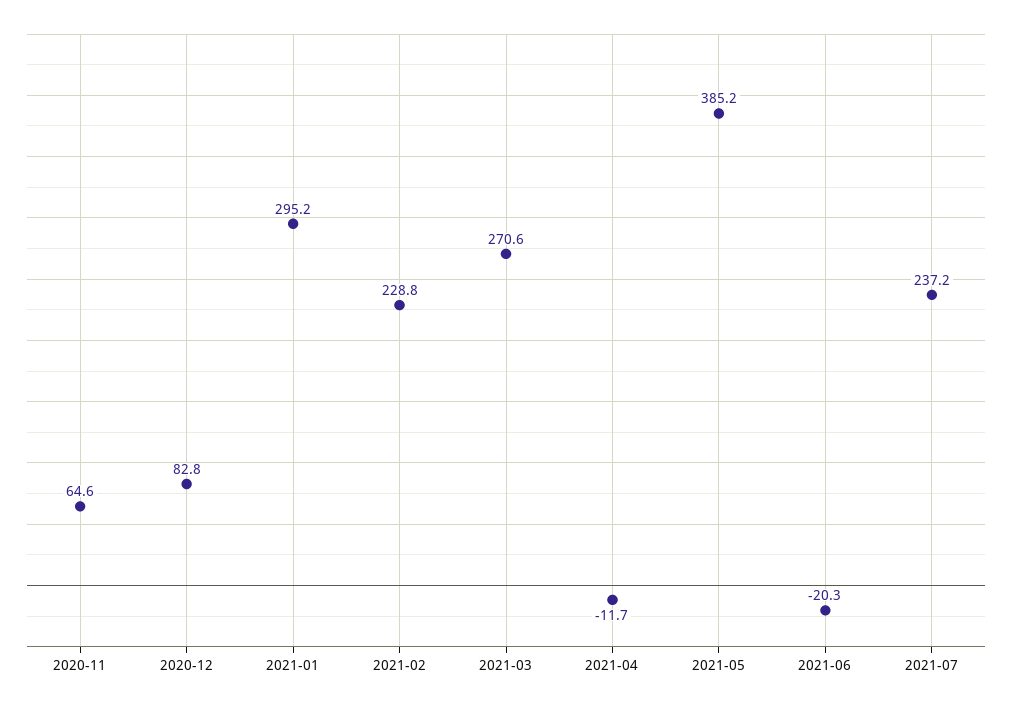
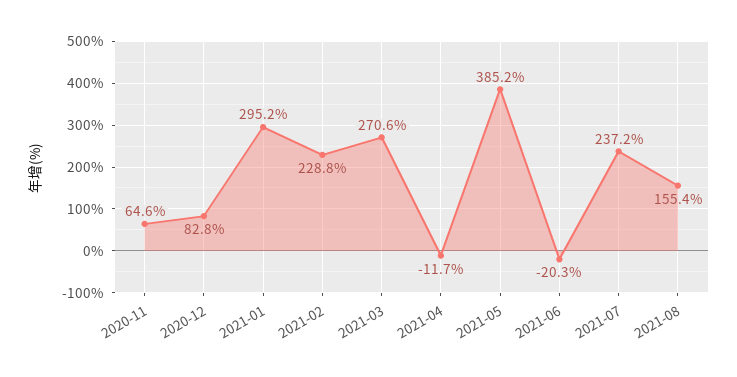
2021-08: none -> 155.4

